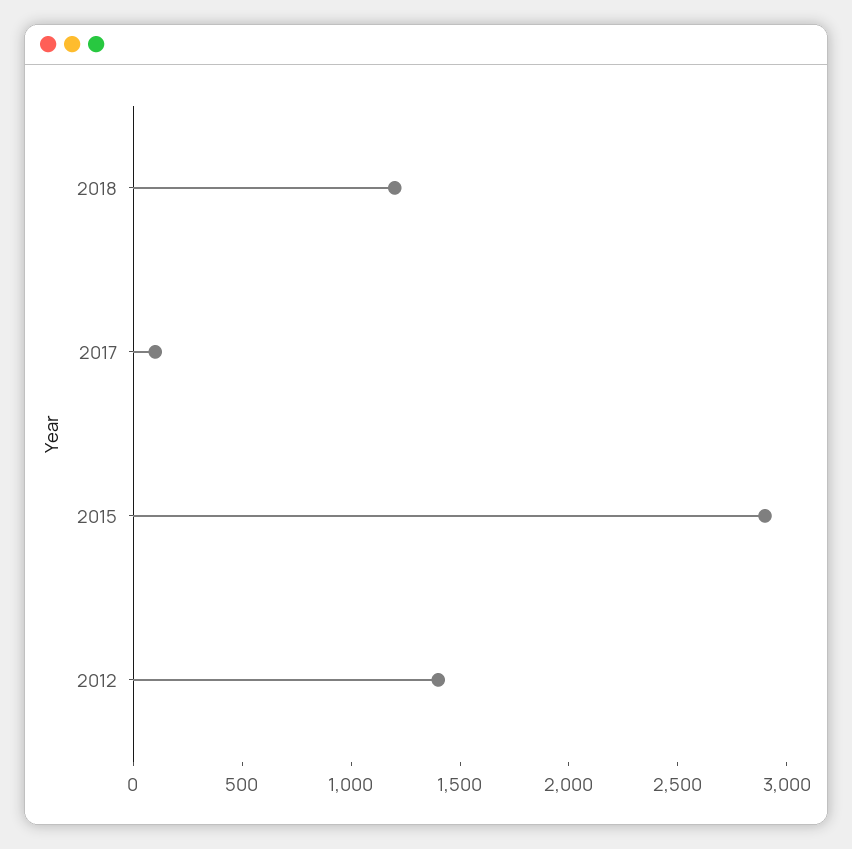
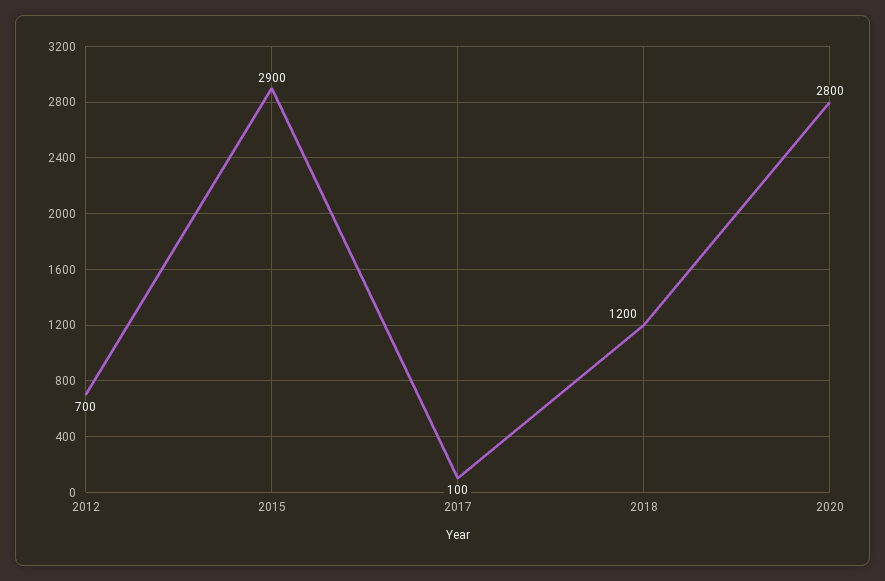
2012: 1400 -> 700
2020: none -> 2800

